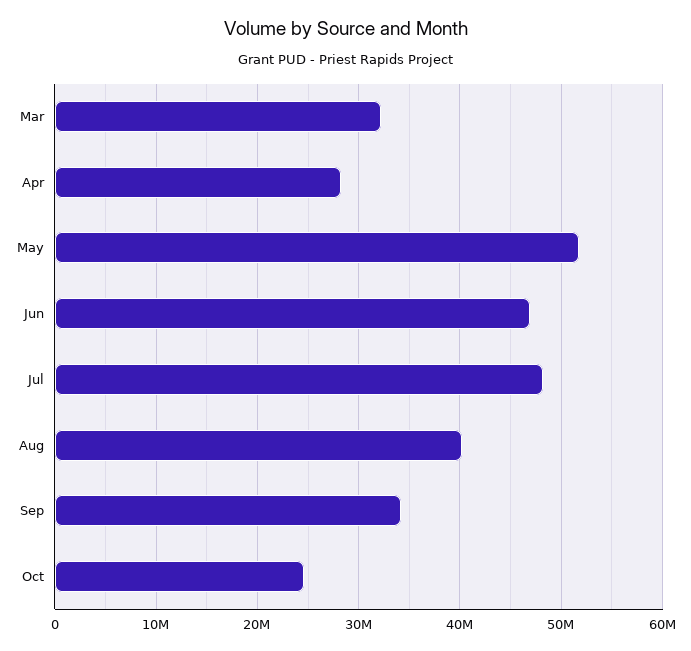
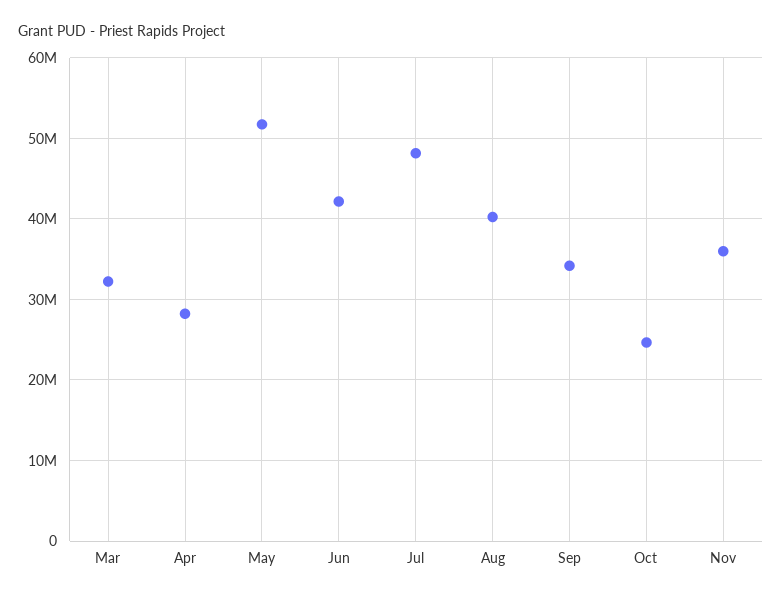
Jun: 47000000 -> 42000000
Nov: none -> 36000000

